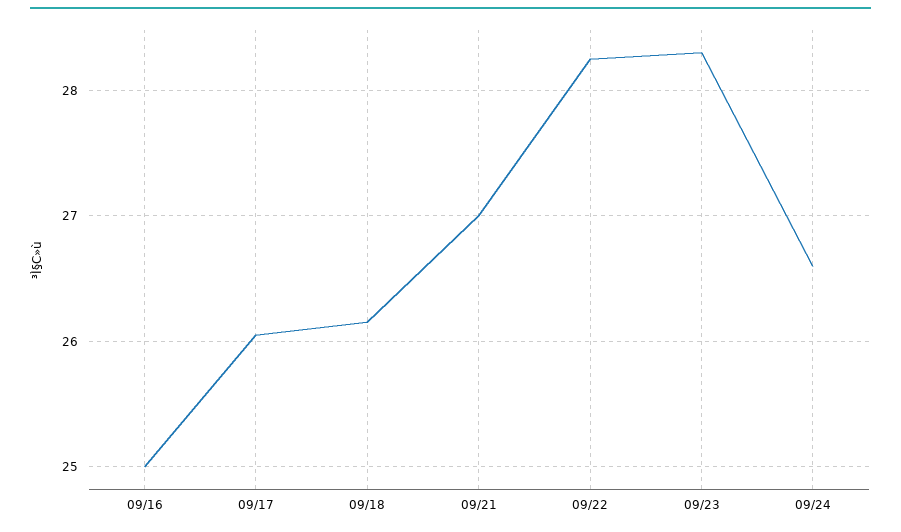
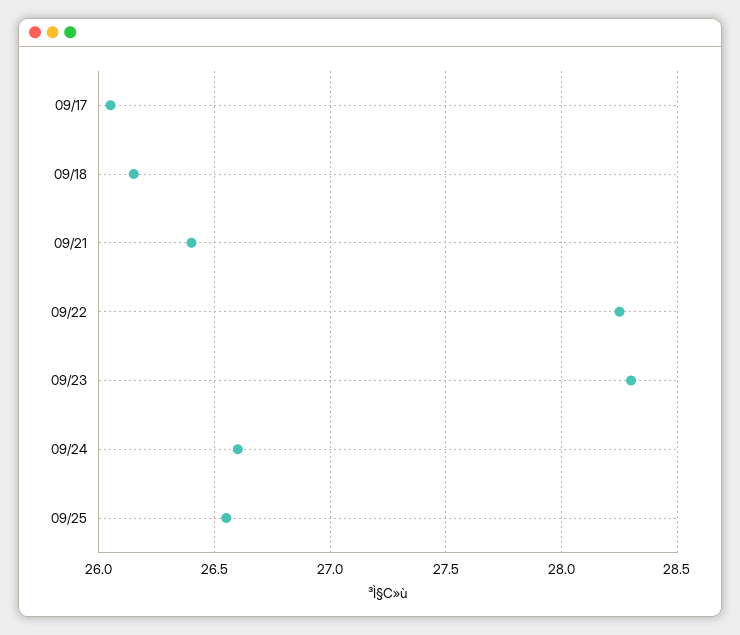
09/16: 25 -> none
09/21: 27 -> 26.4
09/25: none -> 26.55

